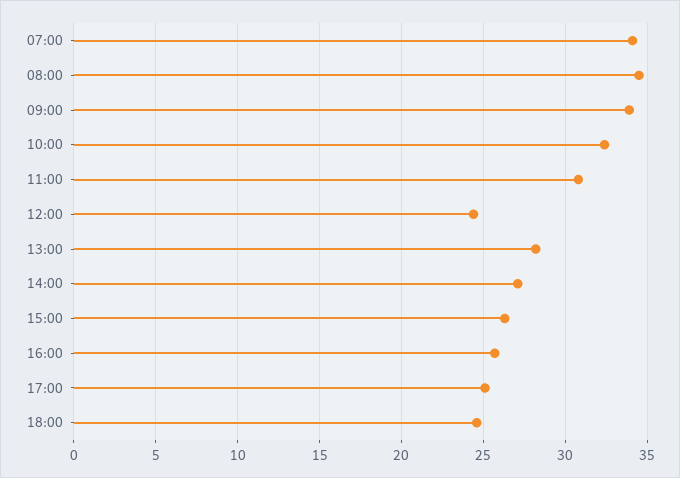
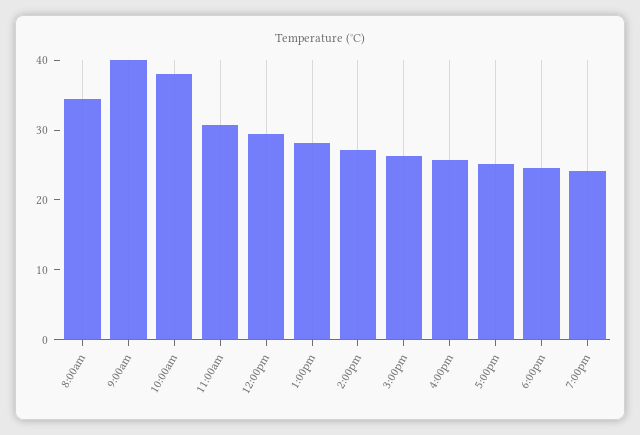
07:00: 34 -> none
09:00: 34 -> 40
10:00: 32.5 -> 38
12:00: 24.5 -> 30
7:00pm: none -> 24

